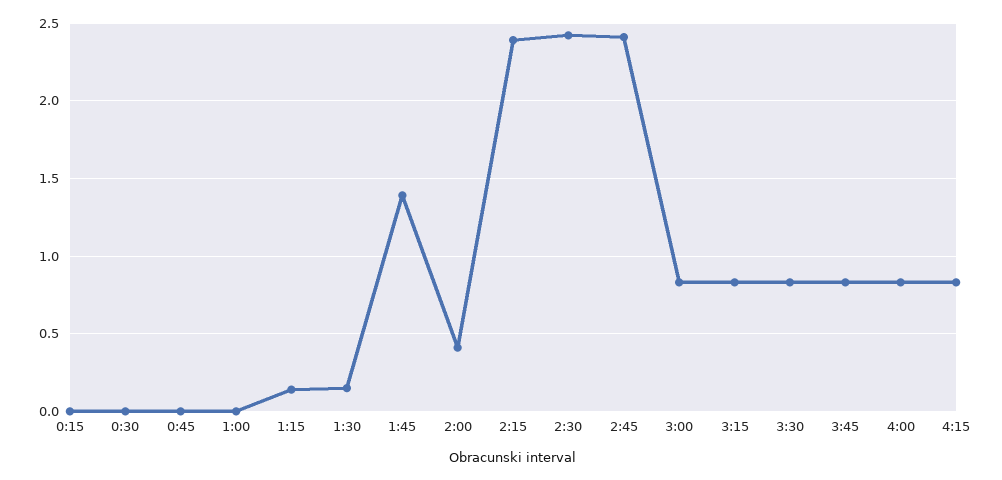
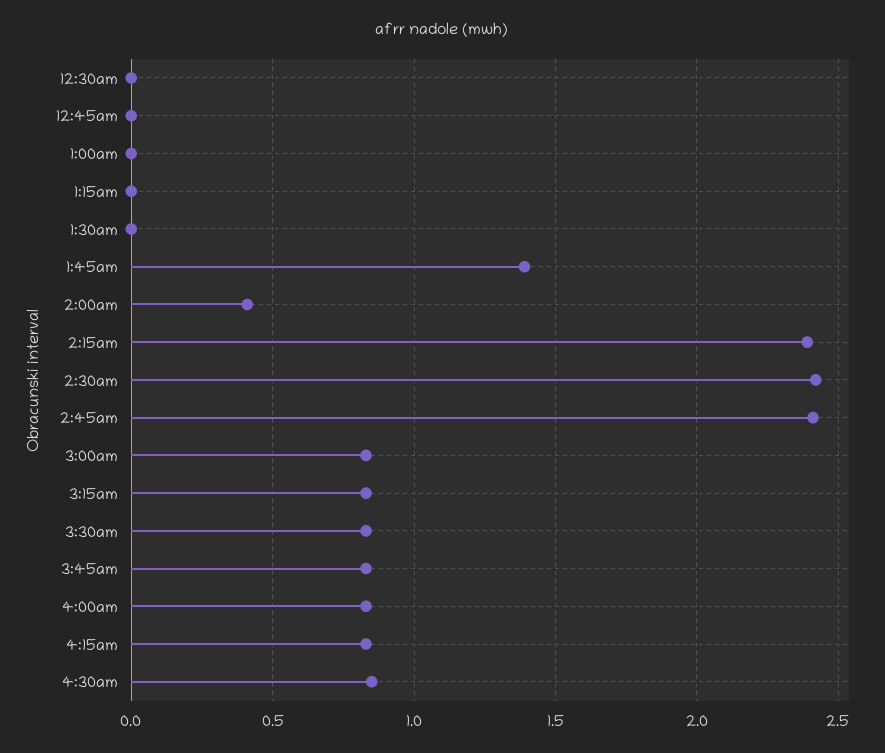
0:15: 0 -> none
1:15: 0.15 -> 0
1:30: 0.15 -> 0
4:30am: none -> 0.85

